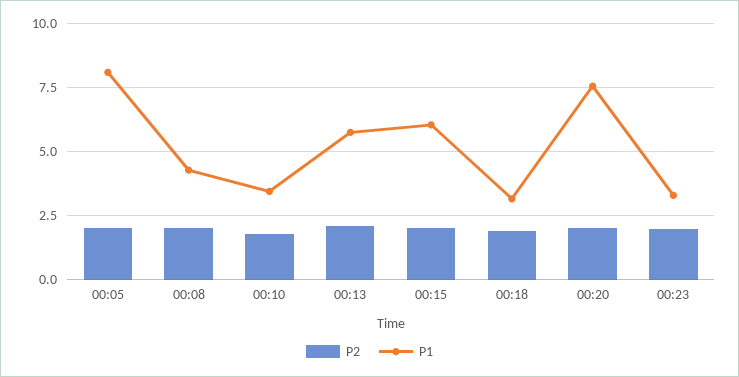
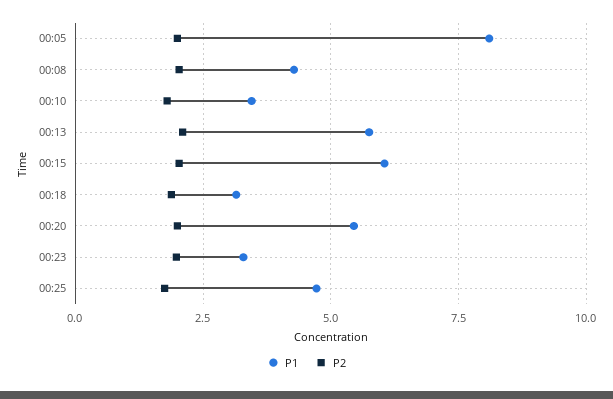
P1, 00:20: 7.5 -> 5.5
P1, 00:25: none -> 4.75
P2, 00:25: none -> 1.75

